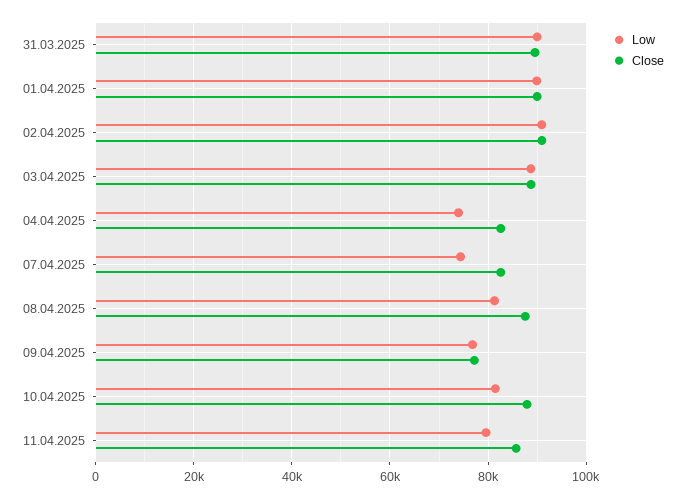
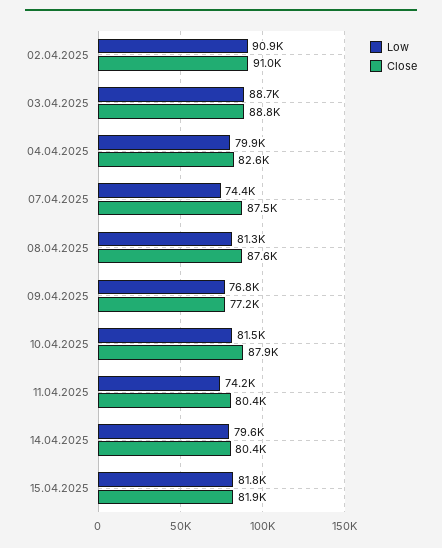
Low, 31.03.2025: 90000 -> none
Close, 31.03.2025: 90000 -> none
Low, 01.04.2025: 90000 -> none
Close, 01.04.2025: 90000 -> none
Low, 04.04.2025: 74000 -> 79900
Close, 07.04.2025: 82000 -> 87500
Low, 11.04.2025: 80000 -> 74200
Close, 11.04.2025: 86000 -> 80400
Low, 14.04.2025: none -> 79600
Close, 14.04.2025: none -> 80400
Low, 15.04.2025: none -> 81800
Close, 15.04.2025: none -> 81900

